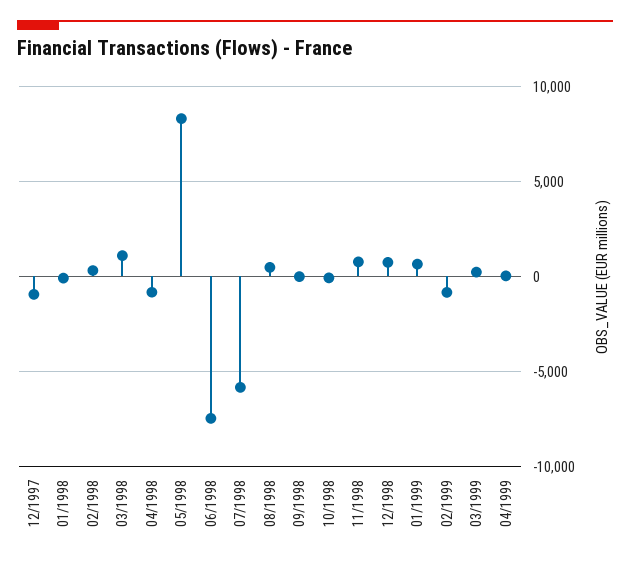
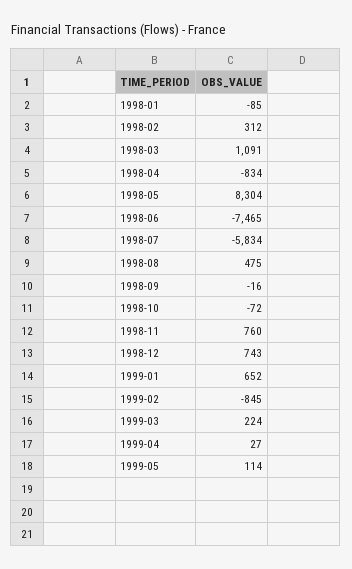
12/1997: -1000 -> none
1999-05: none -> 114

